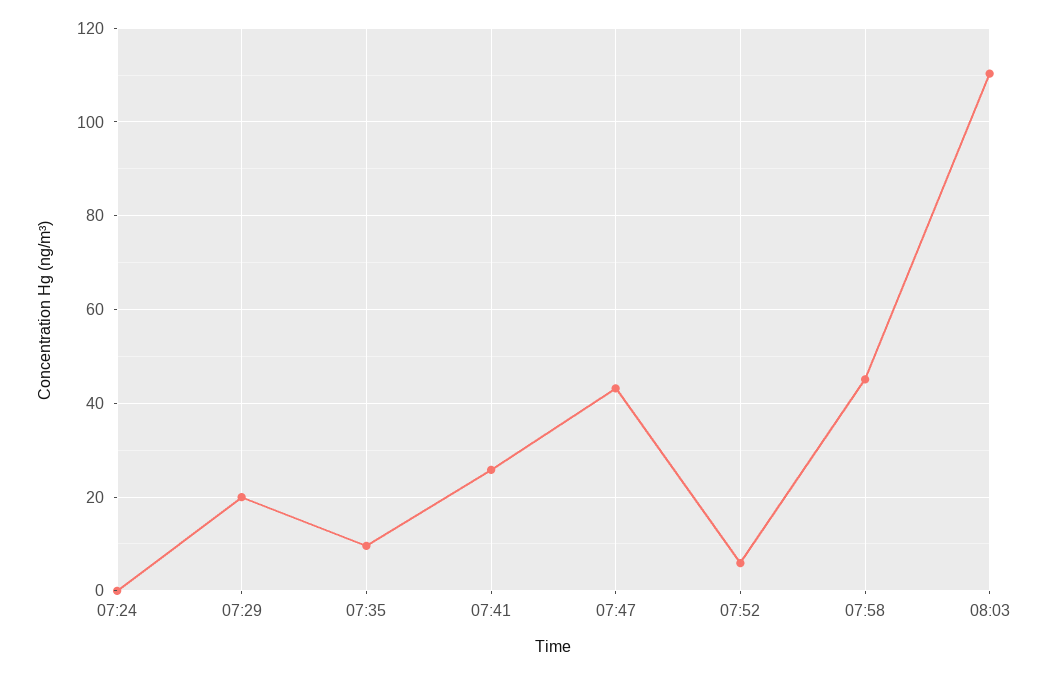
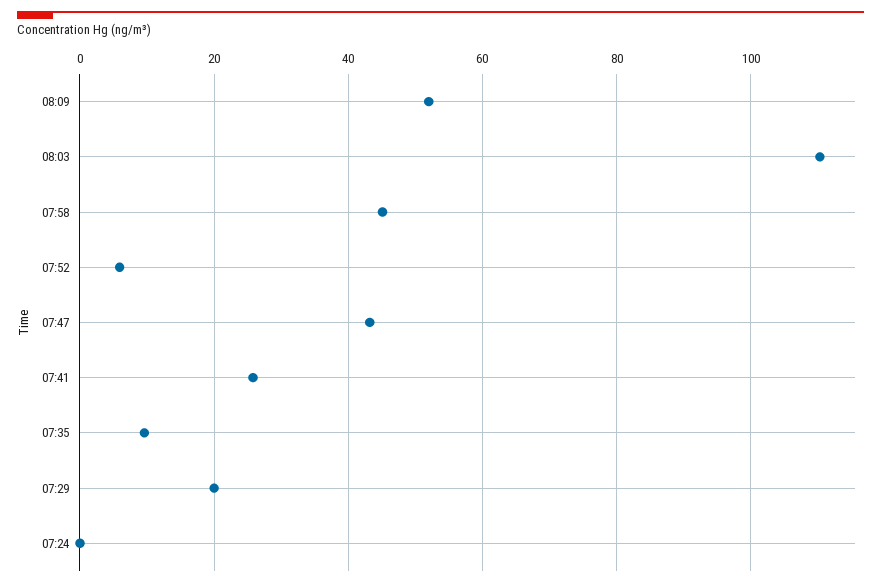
08:09: none -> 52

